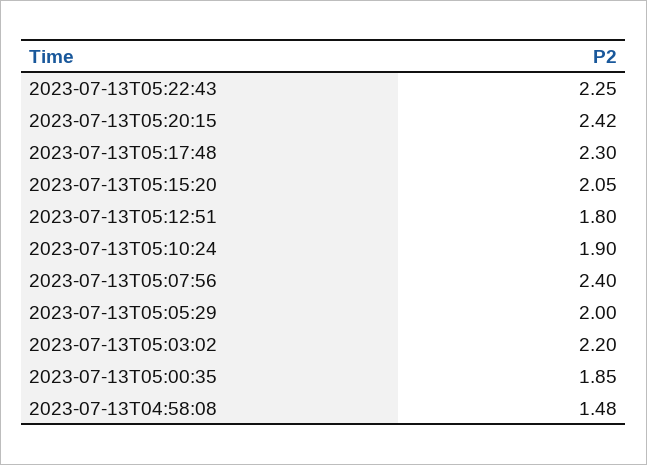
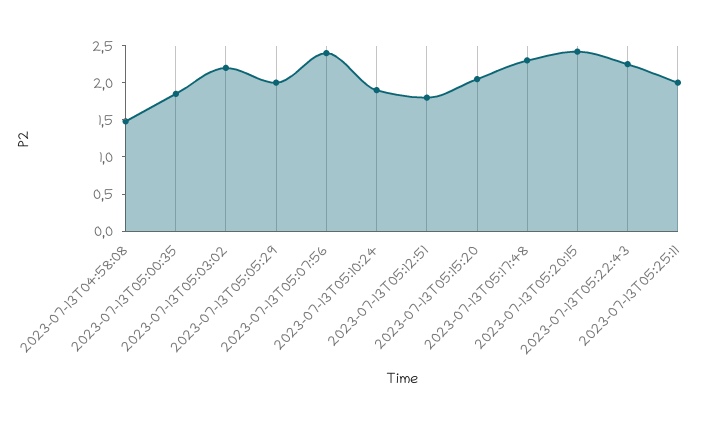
2023-07-13T05:25:11: none -> 2

